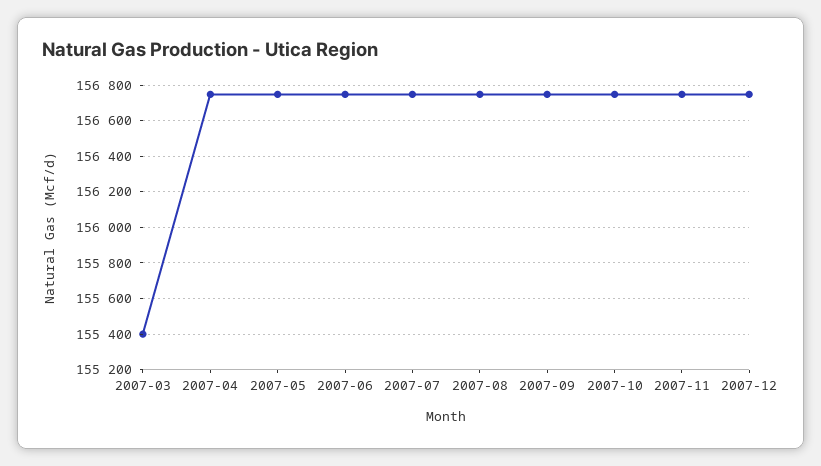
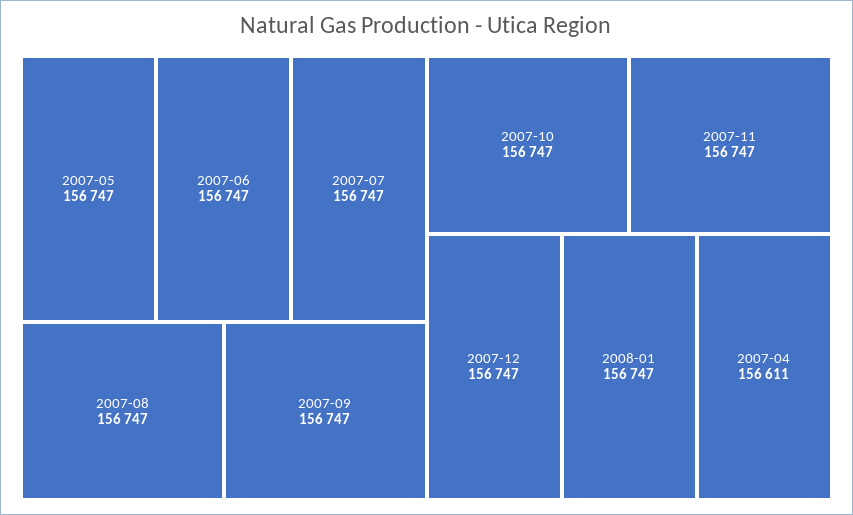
2007-03: 155400 -> none
2007-04: 156750 -> 156611
2008-01: none -> 156747

